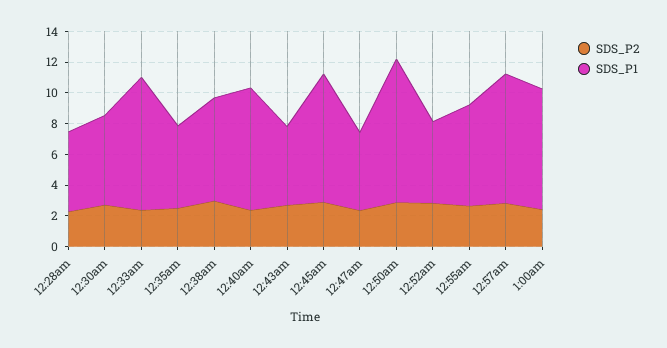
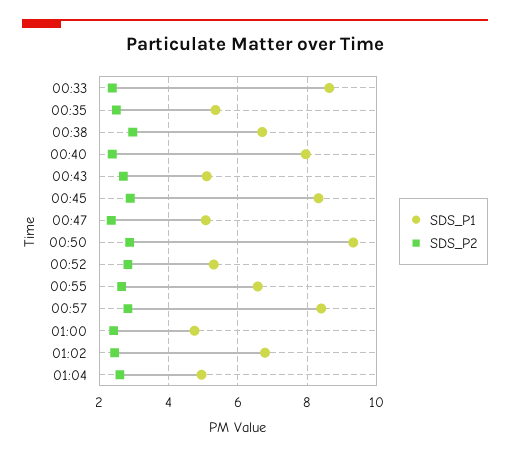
SDS_P2, 12:28am: 2 -> none
SDS_P1, 12:28am: 5 -> none
SDS_P2, 12:30am: 3 -> none
SDS_P1, 12:30am: 6 -> none
SDS_P1, 1:00am: 8 -> 4.8
SDS_P1, 01:02: none -> 6.8
SDS_P2, 01:02: none -> 2.4
SDS_P1, 01:04: none -> 5
SDS_P2, 01:04: none -> 2.6

